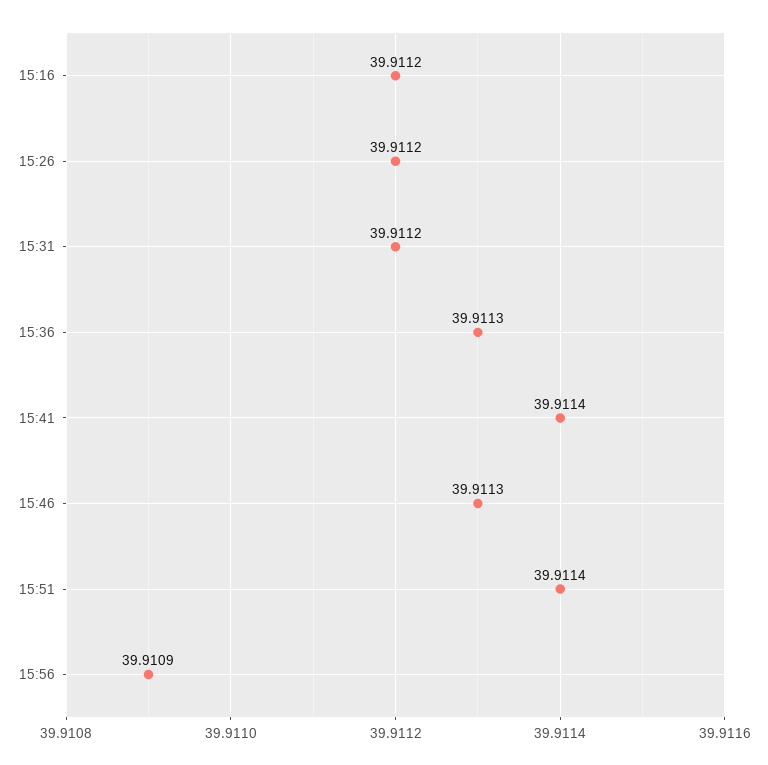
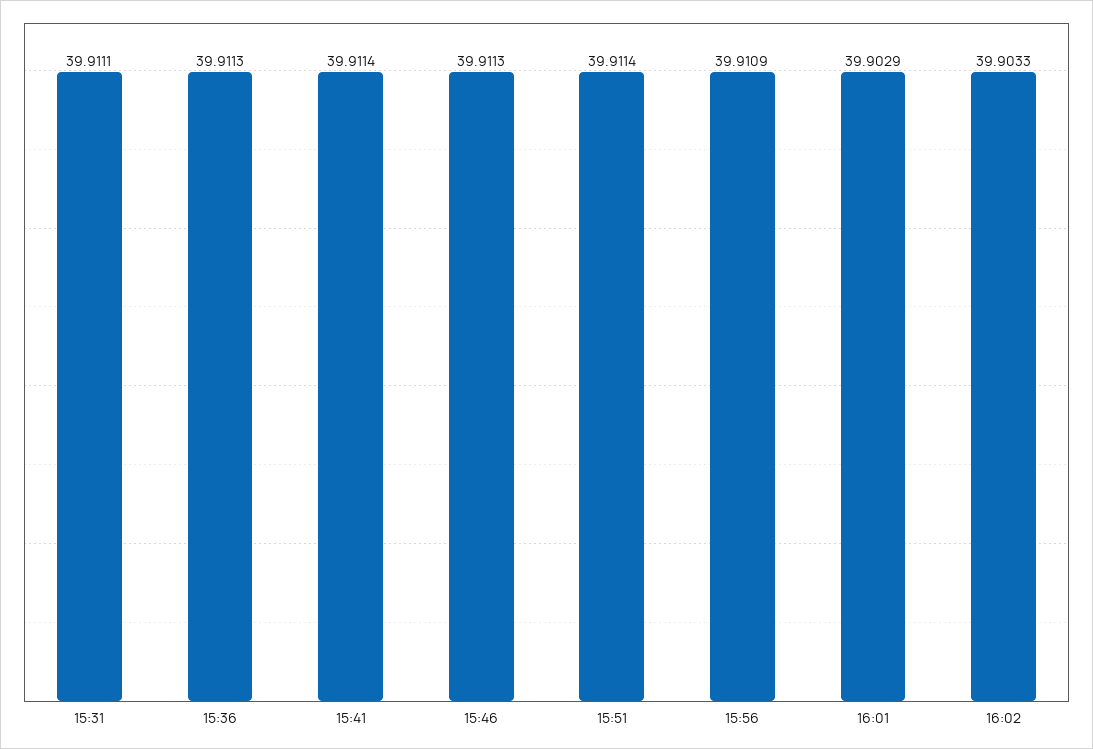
15:16: 39.9112 -> none
15:26: 39.9112 -> none
15:31: 39.9112 -> 39.9111
16:01: none -> 39.9029
16:02: none -> 39.9033

